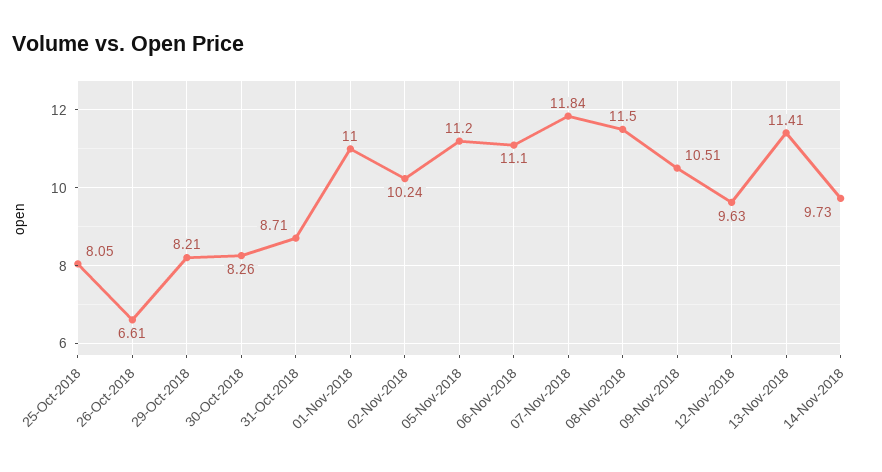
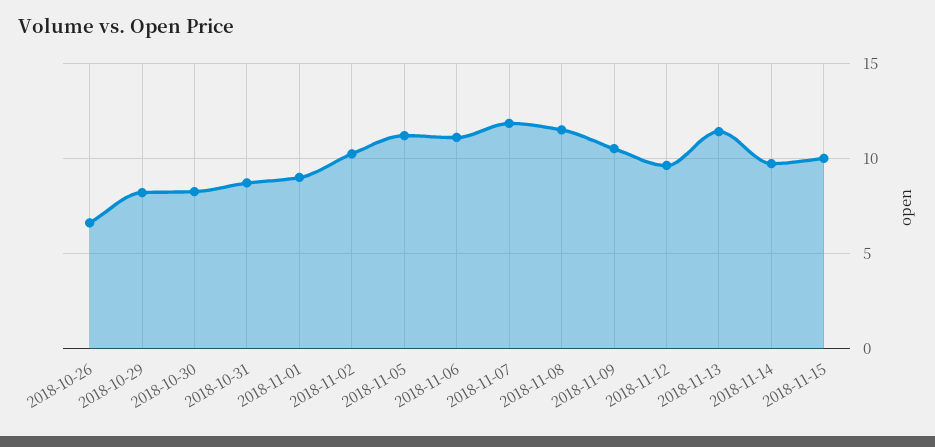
25-Oct-2018: 8.05 -> none
01-Nov-2018: 11 -> 9
2018-11-15: none -> 10

